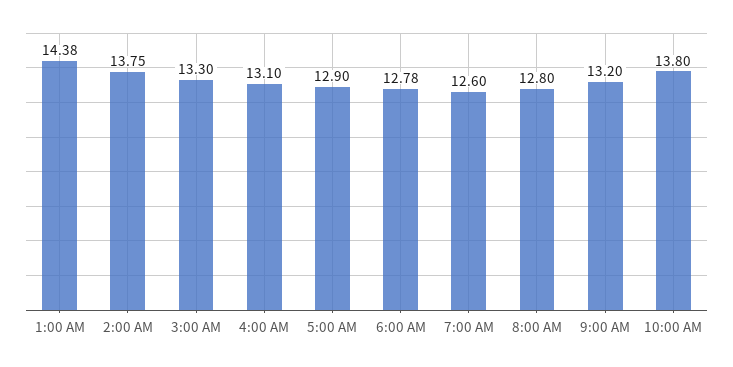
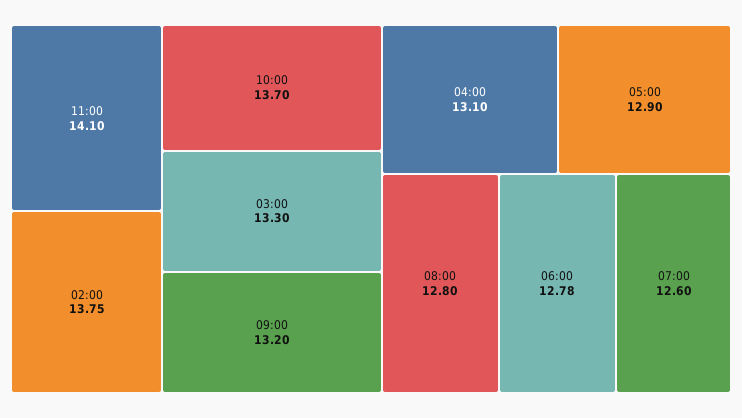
1:00 AM: 14.38 -> none
10:00 AM: 13.8 -> 13.7
11:00: none -> 14.1

